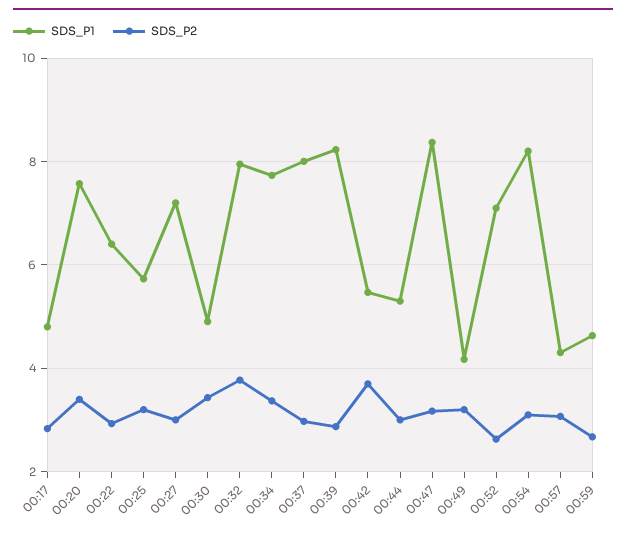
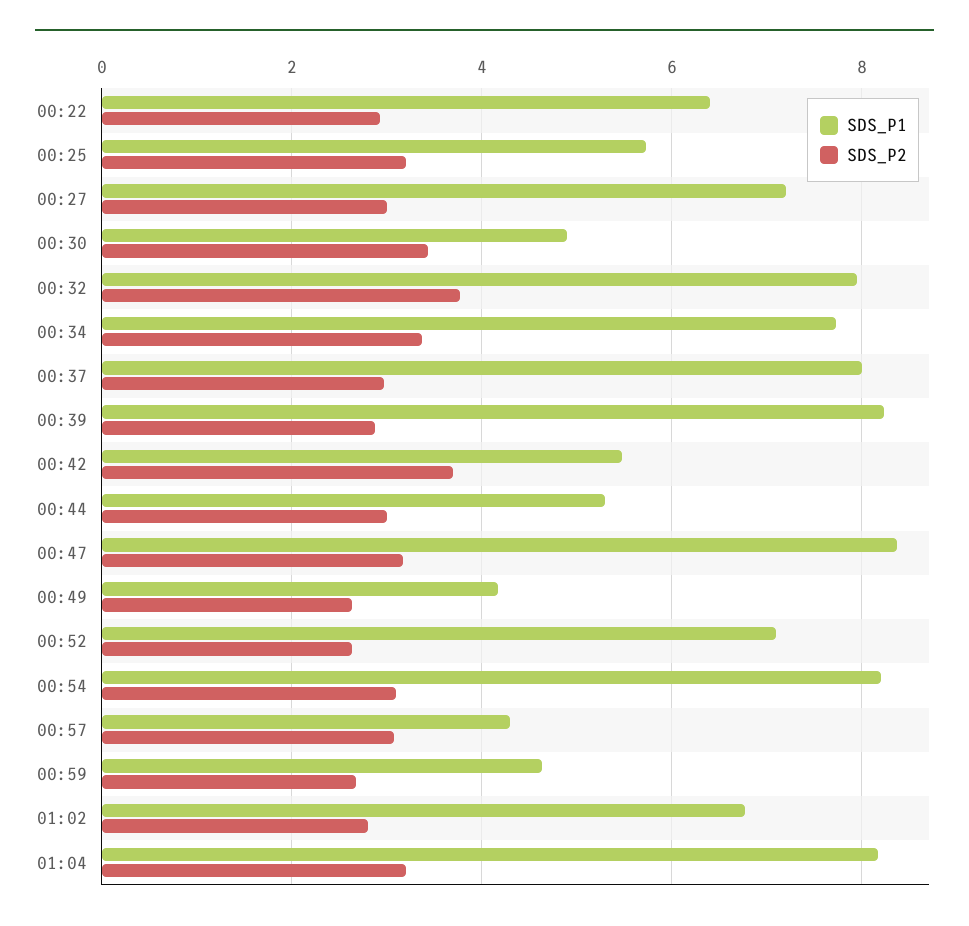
SDS_P1, 00:17: 4.8 -> none
SDS_P2, 00:17: 2.8 -> none
SDS_P1, 00:20: 7.6 -> none
SDS_P2, 00:20: 3.4 -> none
SDS_P2, 00:49: 3.2 -> 2.6
SDS_P1, 01:02: none -> 6.8
SDS_P2, 01:02: none -> 2.8
SDS_P1, 01:04: none -> 8.2
SDS_P2, 01:04: none -> 3.2

